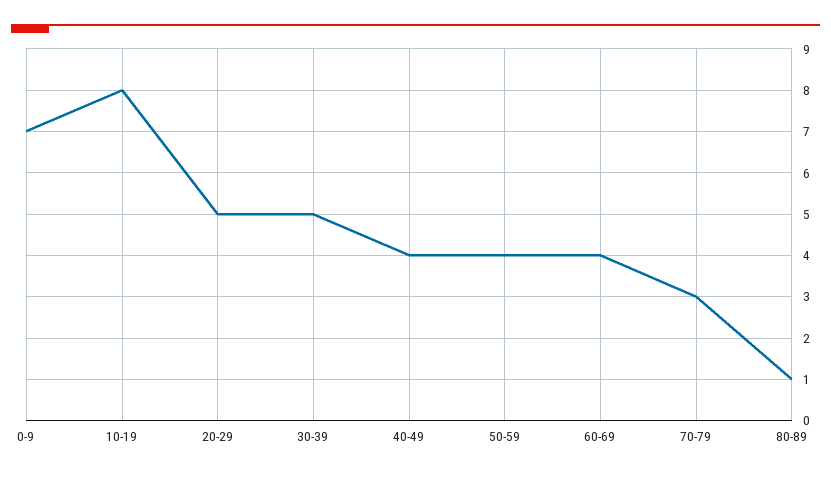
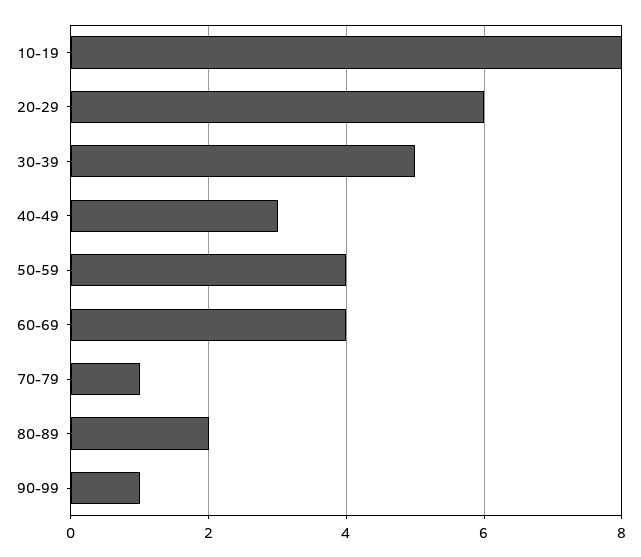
0-9: 7 -> none
20-29: 5 -> 6
40-49: 4 -> 3
70-79: 3 -> 1
80-89: 1 -> 2
90-99: none -> 1

